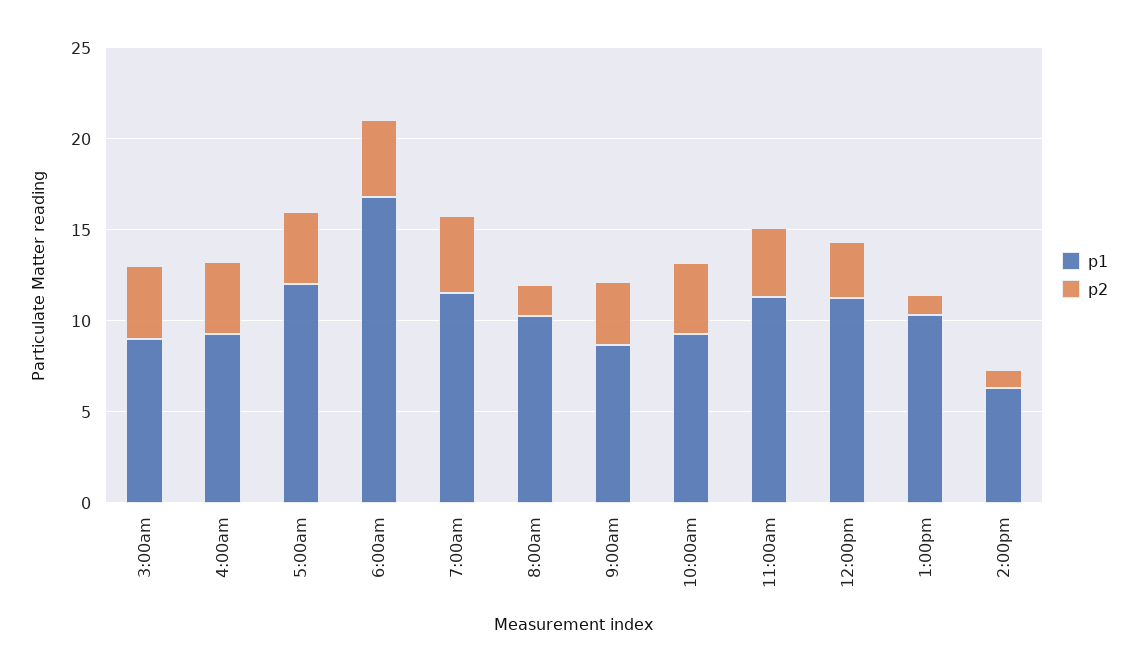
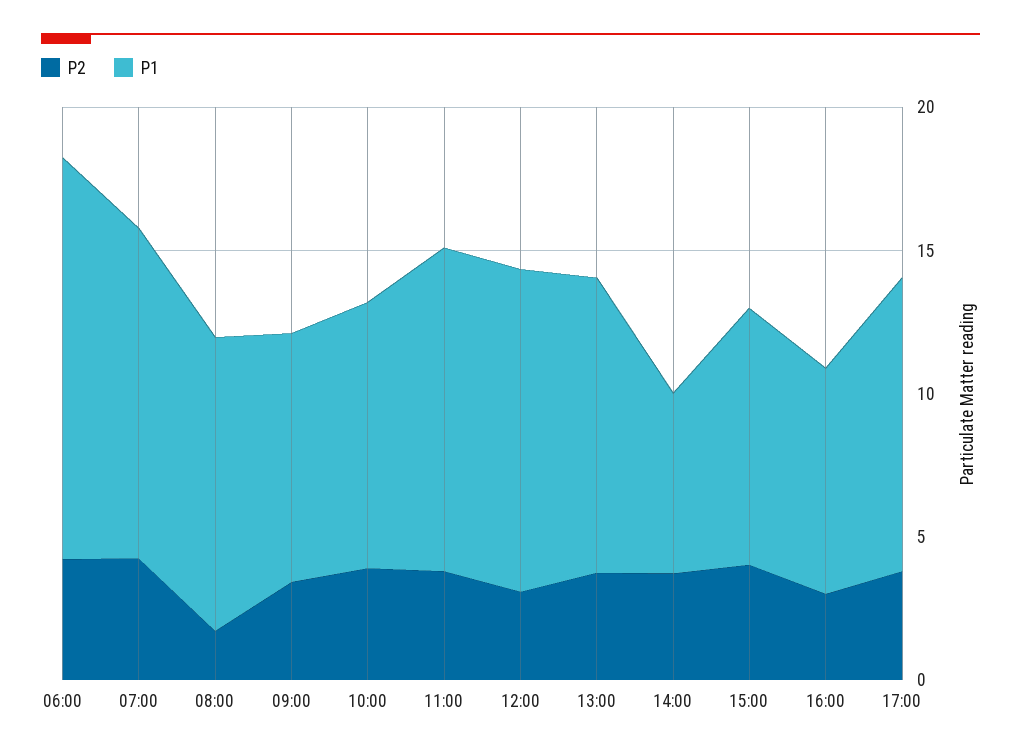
p1, 3:00am: 9 -> none
p2, 3:00am: 4 -> none
p1, 4:00am: 9 -> none
p2, 4:00am: 4 -> none
p1, 5:00am: 12 -> none
p2, 5:00am: 4 -> none
p1, 6:00am: 17 -> 14
p2, 1:00pm: 1 -> 4
p2, 2:00pm: 1 -> 4
p2, 15:00: none -> 4
p1, 15:00: none -> 9
p2, 16:00: none -> 3
p1, 16:00: none -> 8
p2, 17:00: none -> 4
p1, 17:00: none -> 10

